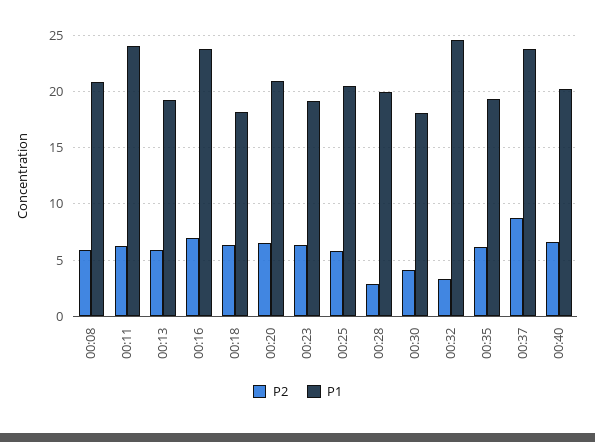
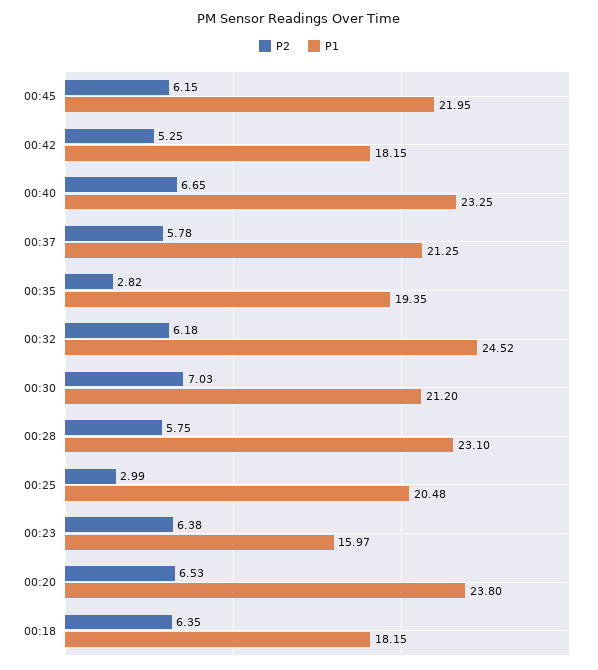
P2, 00:08: 6 -> none
P1, 00:08: 21 -> none
P2, 00:11: 6 -> none
P1, 00:11: 24 -> none
P2, 00:13: 6 -> none
P1, 00:13: 19 -> none
P2, 00:16: 7 -> none
P1, 00:16: 24 -> none
P1, 00:20: 21 -> 23.8
P1, 00:23: 19 -> 15.97
P2, 00:25: 6 -> 2.99
P2, 00:28: 3 -> 5.75
P1, 00:28: 20 -> 23.1
P2, 00:30: 4 -> 7.03
P1, 00:30: 18 -> 21.2
P2, 00:32: 3 -> 6.18
P2, 00:35: 6 -> 2.82
P2, 00:37: 9 -> 5.78
P1, 00:37: 24 -> 21.25
P1, 00:40: 20 -> 23.25
P2, 00:45: none -> 6.15
P1, 00:45: none -> 21.95
P2, 00:42: none -> 5.25
P1, 00:42: none -> 18.15

